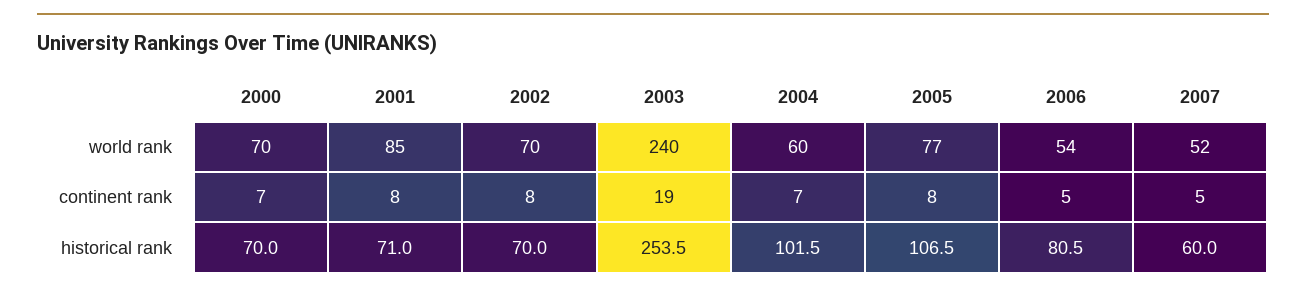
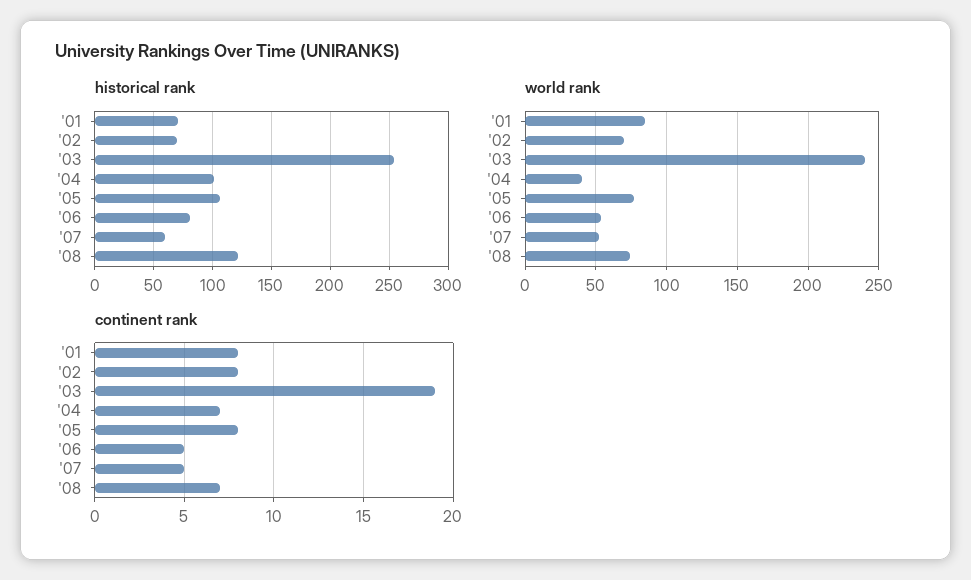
world rank, 2000: 70 -> none
world rank, 2004: 60 -> 40
continent rank, 2000: 7 -> none
historical rank, 2000: 70 -> none
historical rank, '08: none -> 120
world rank, '08: none -> 75
continent rank, '08: none -> 7

